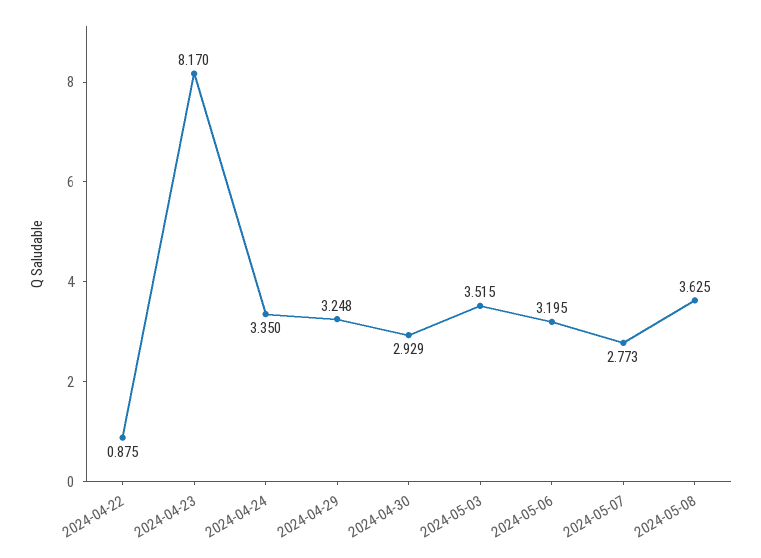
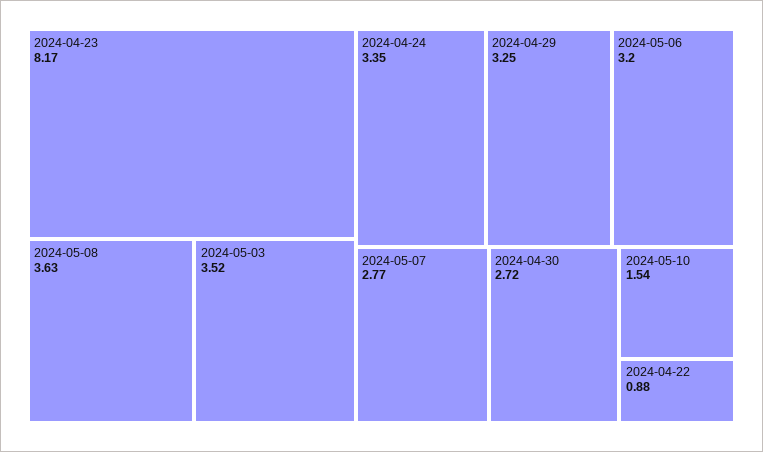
2024-04-30: 2.929 -> 2.72
2024-05-10: none -> 1.54

